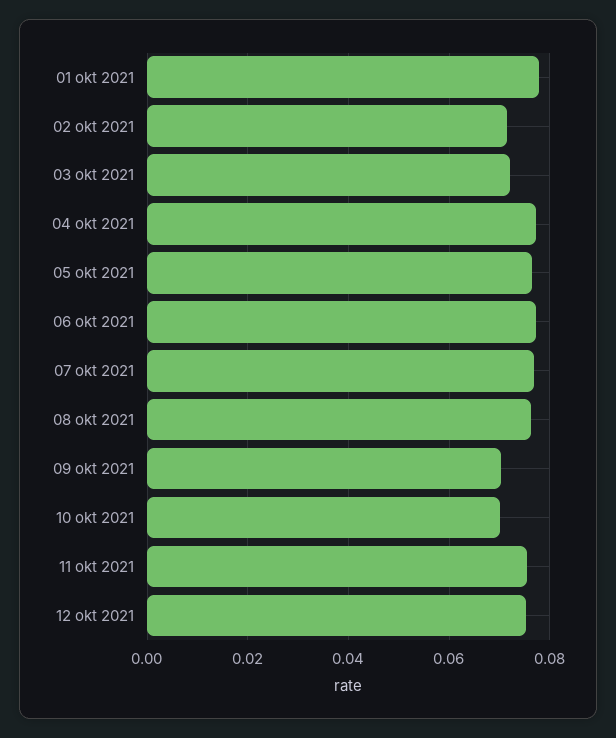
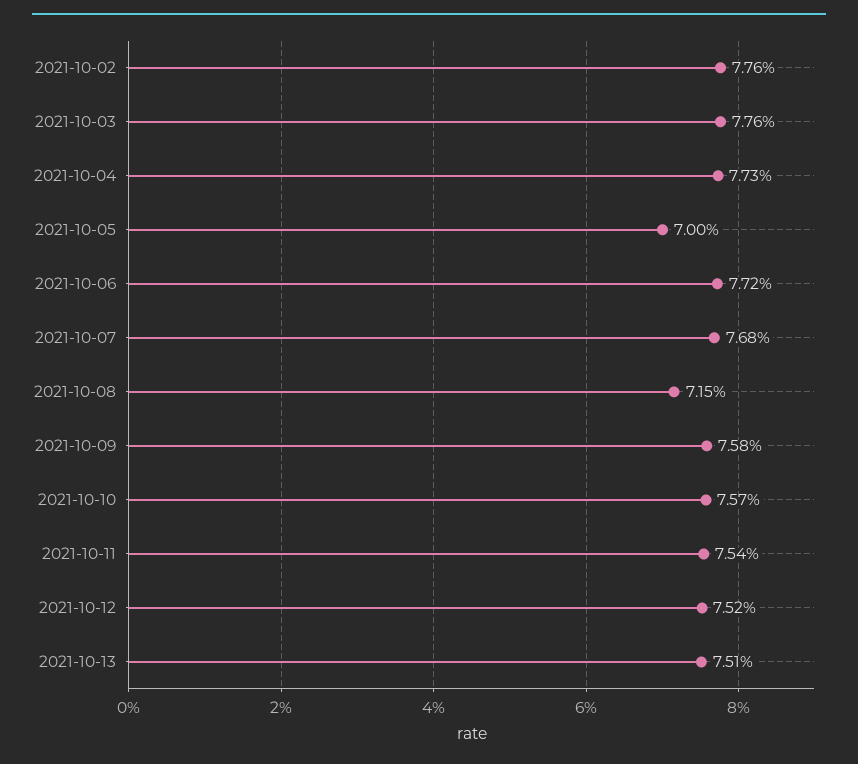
01 okt 2021: 0.078 -> none
02 okt 2021: 0.072 -> 0.0776
03 okt 2021: 0.072 -> 0.0776
05 okt 2021: 0.076 -> 0.07
08 okt 2021: 0.076 -> 0.0715
09 okt 2021: 0.07 -> 0.0758
10 okt 2021: 0.07 -> 0.0757
2021-10-13: none -> 0.0751

